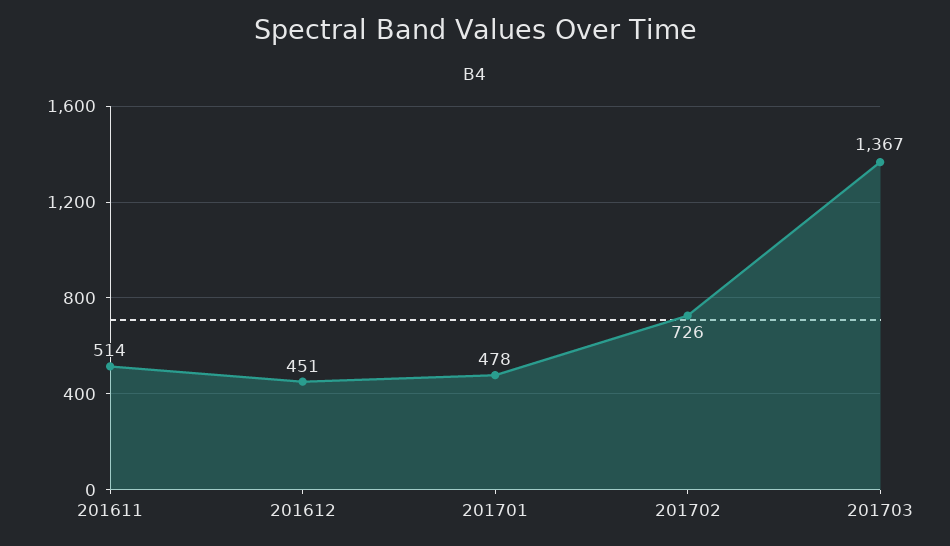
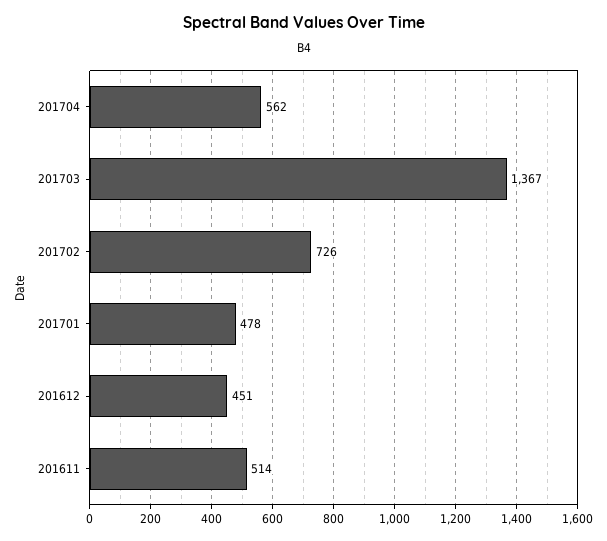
201704: none -> 562

